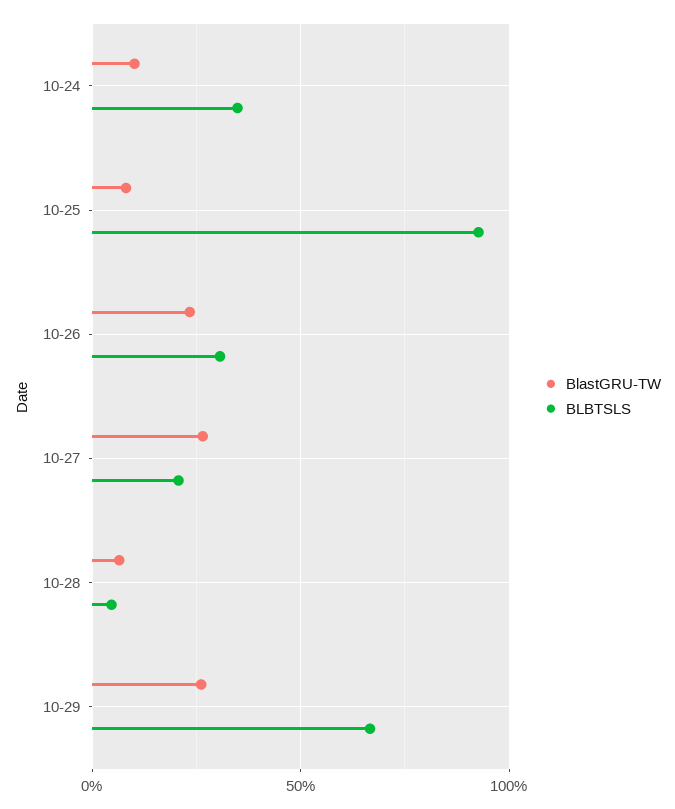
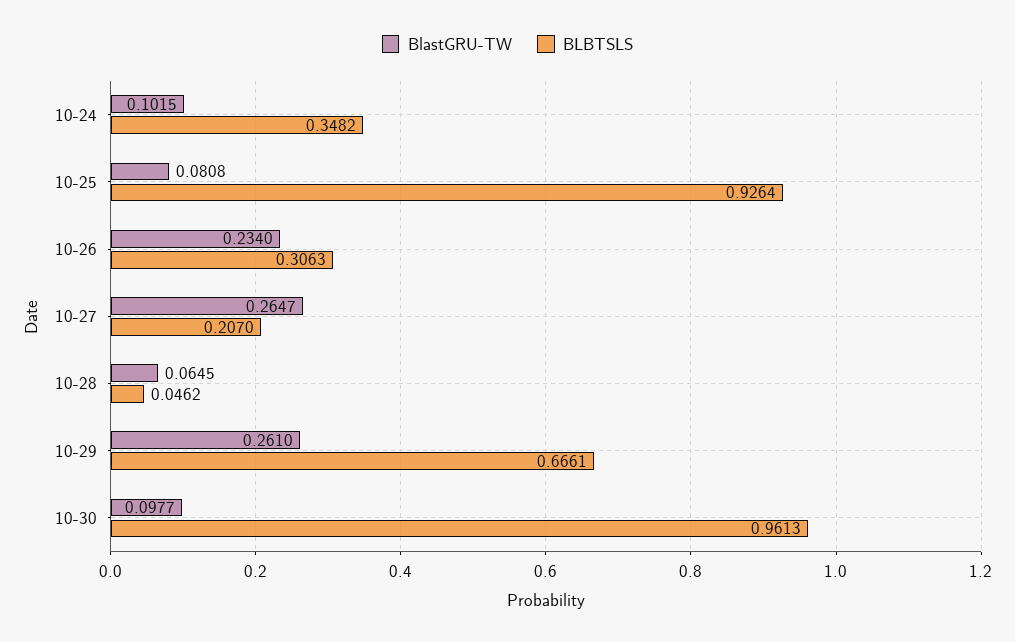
BlastGRU-TW, 10-30: none -> 0.0977
BLBTSLS, 10-30: none -> 0.9613

